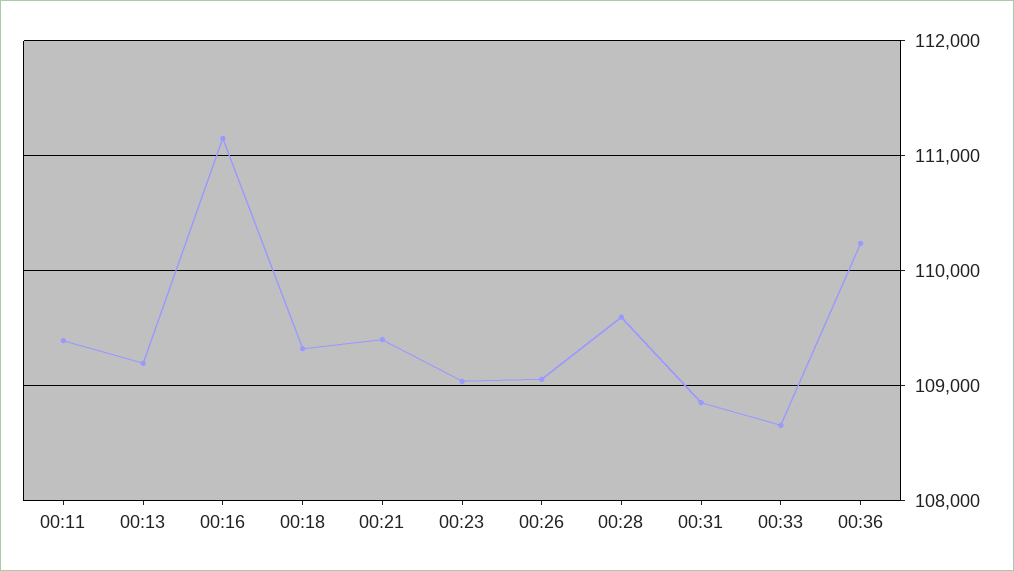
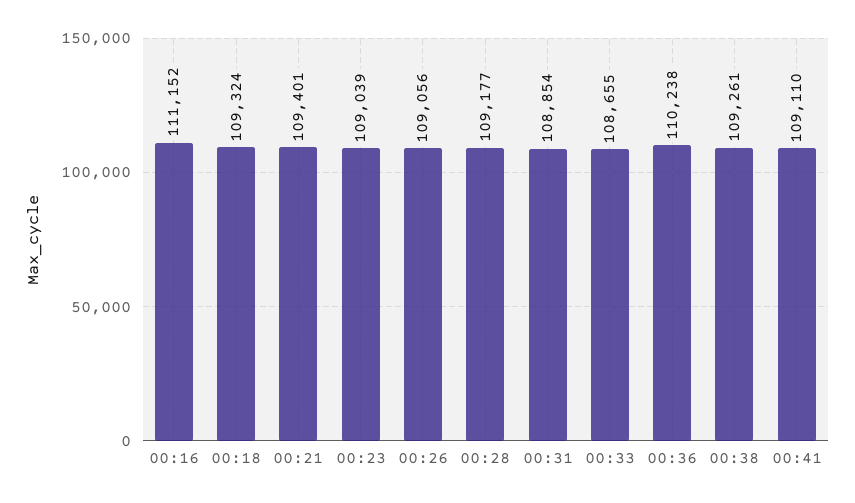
00:11: 109400 -> none
00:13: 109200 -> none
00:28: 109600 -> 109177
00:38: none -> 109261
00:41: none -> 109110

